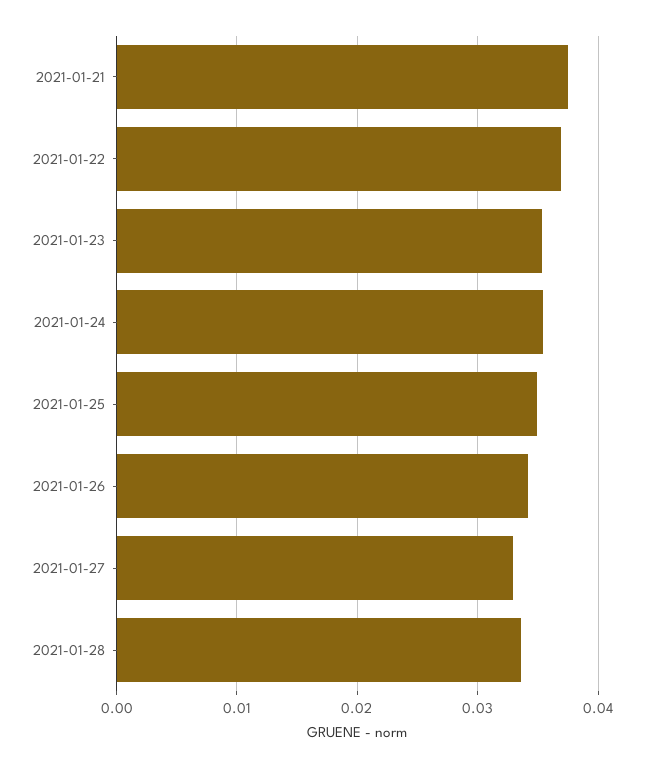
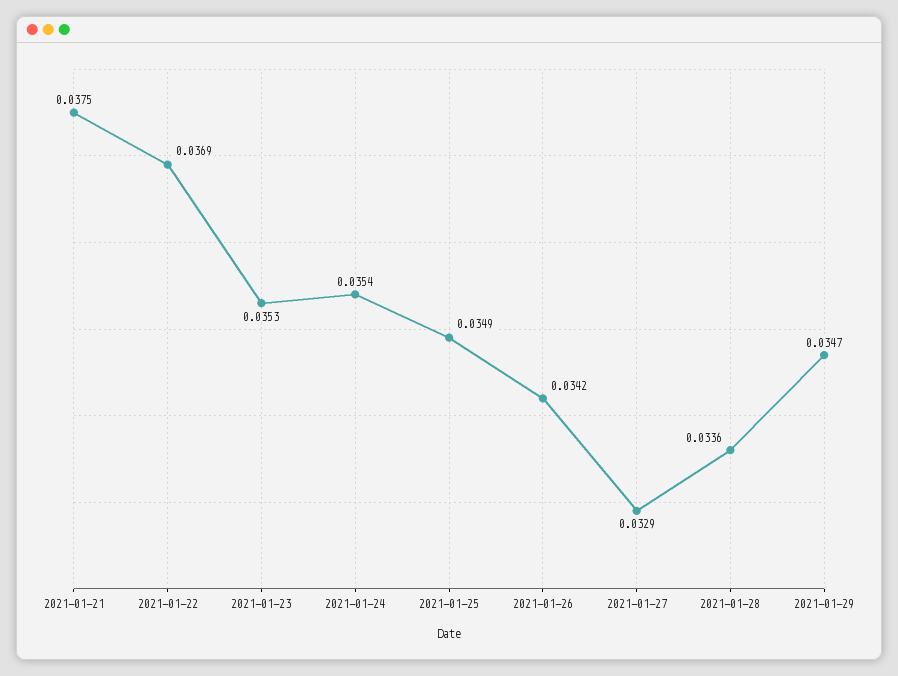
2021-01-29: none -> 0.0347

